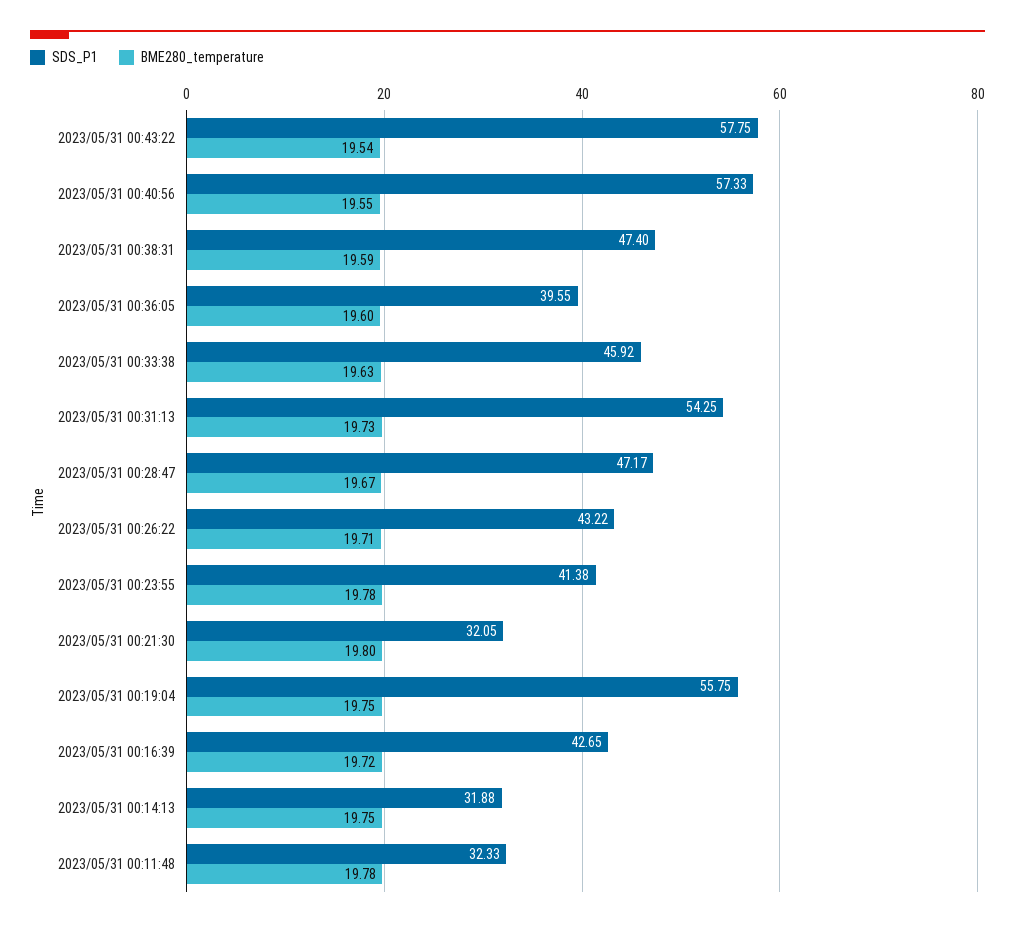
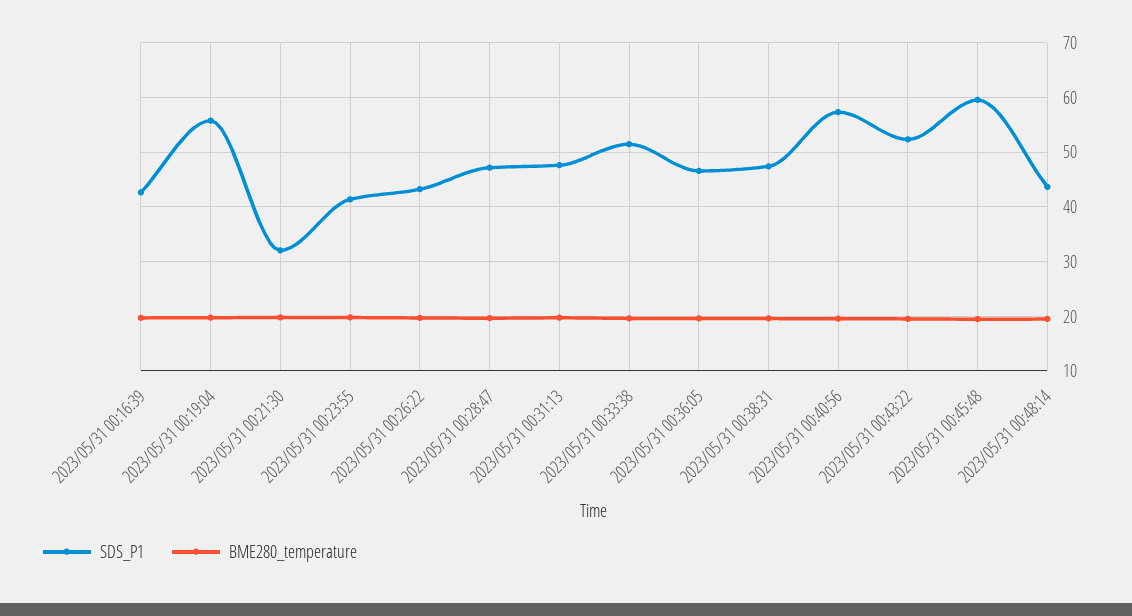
SDS_P1, 2023/05/31 00:43:22: 57.75 -> 52
SDS_P1, 2023/05/31 00:36:05: 39.55 -> 46
SDS_P1, 2023/05/31 00:33:38: 45.92 -> 52
SDS_P1, 2023/05/31 00:31:13: 54.25 -> 48
SDS_P1, 2023/05/31 00:14:13: 31.88 -> none
BME280_temperature, 2023/05/31 00:14:13: 19.75 -> none
SDS_P1, 2023/05/31 00:11:48: 32.33 -> none
BME280_temperature, 2023/05/31 00:11:48: 19.78 -> none
SDS_P1, 2023/05/31 00:45:48: none -> 60
BME280_temperature, 2023/05/31 00:45:48: none -> 20
SDS_P1, 2023/05/31 00:48:14: none -> 44
BME280_temperature, 2023/05/31 00:48:14: none -> 20

